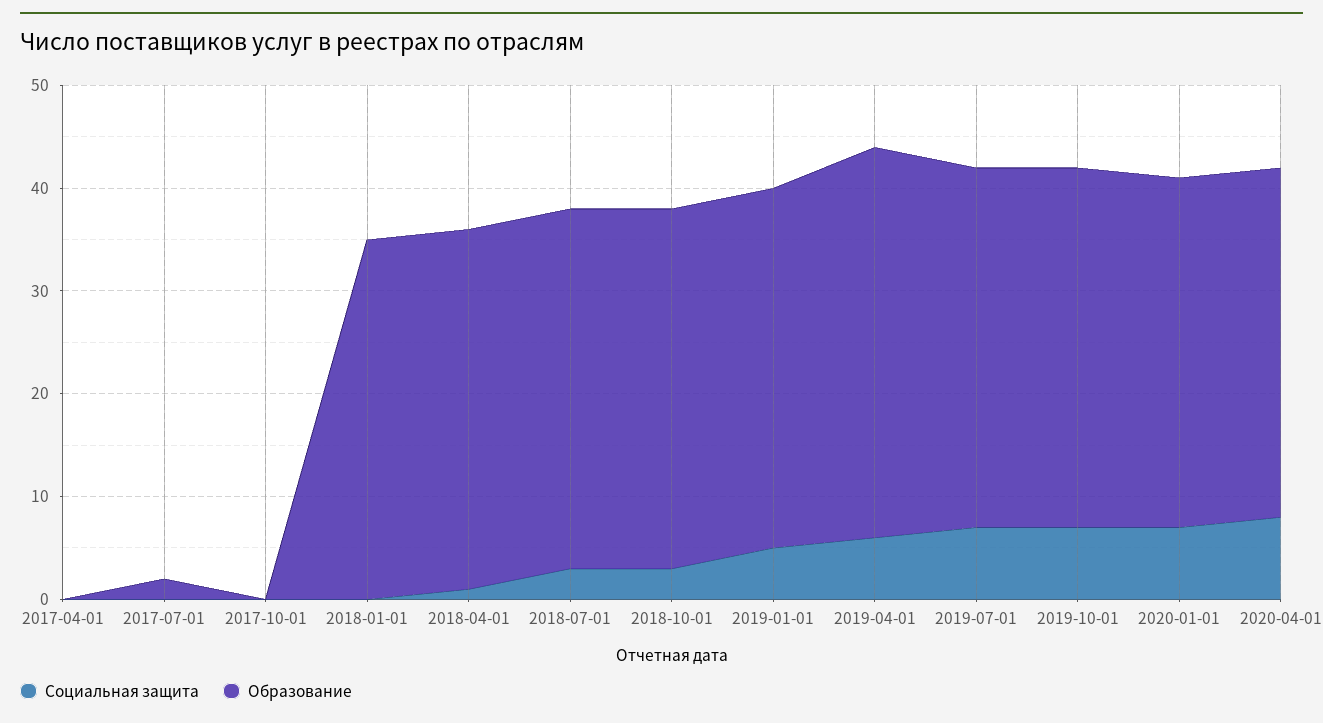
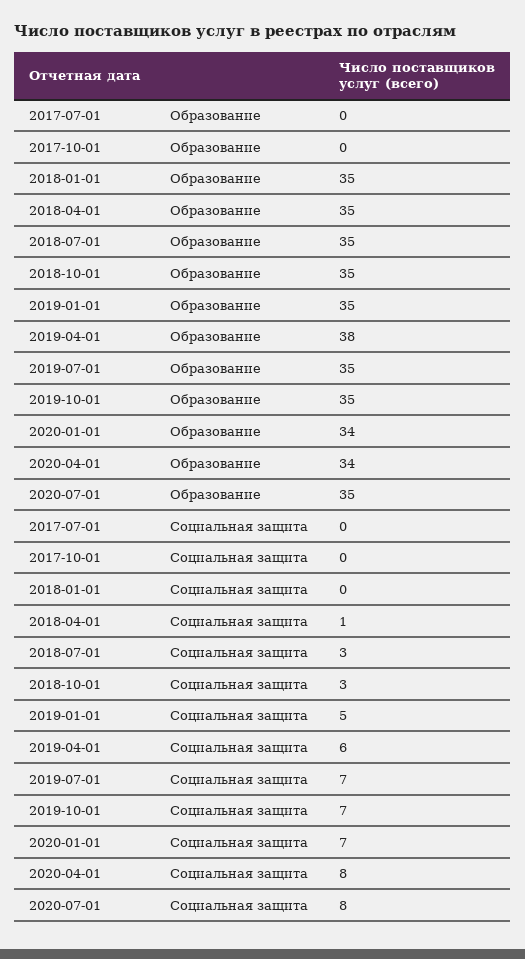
Социальная защита, 2017-04-01: 0 -> none
Образование, 2017-04-01: 0 -> none
Образование, 2017-07-01: 2 -> 0
Образование, 2020-07-01: none -> 35
Социальная защита, 2020-07-01: none -> 8

